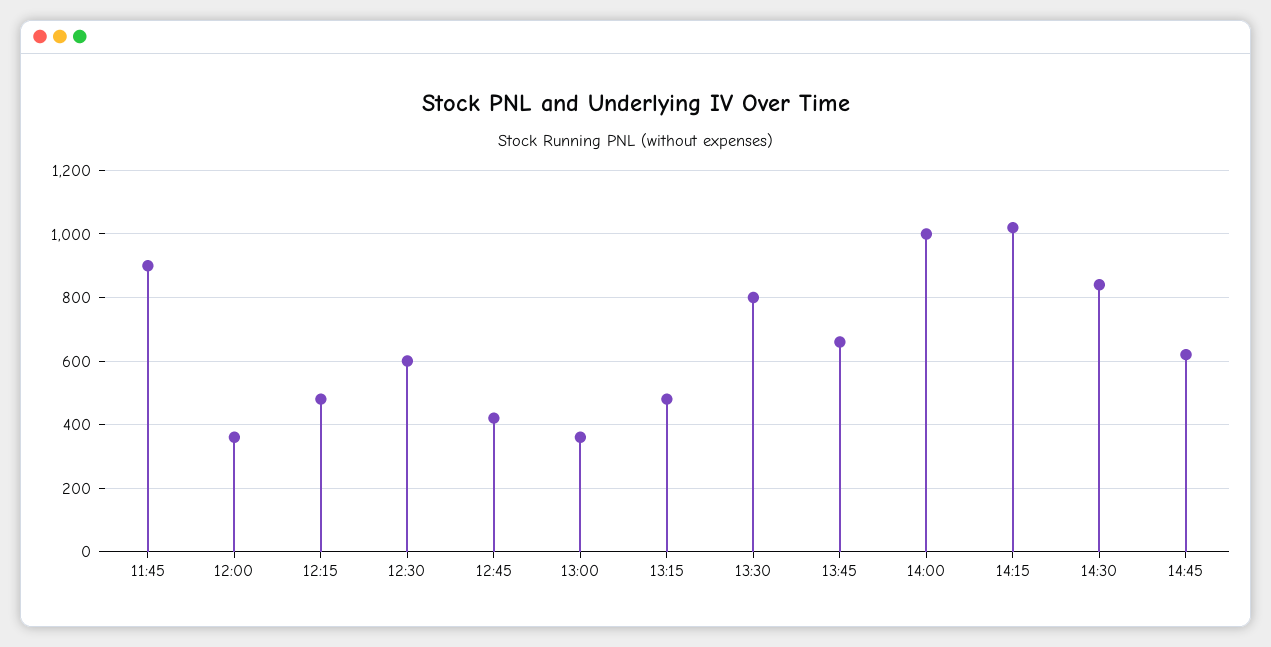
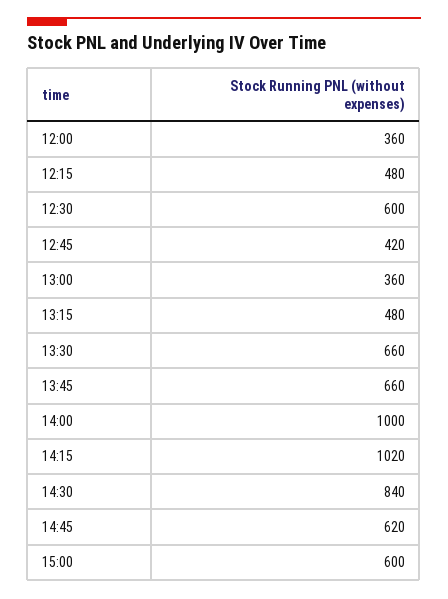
11:45: 900 -> none
13:30: 800 -> 660
15:00: none -> 600

